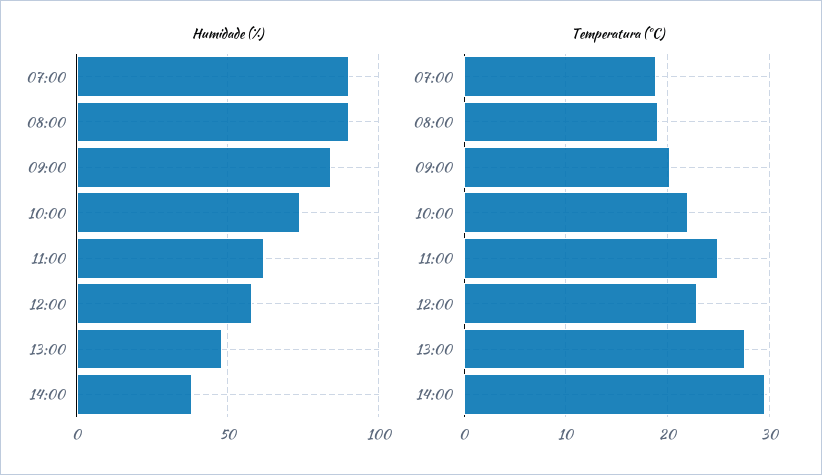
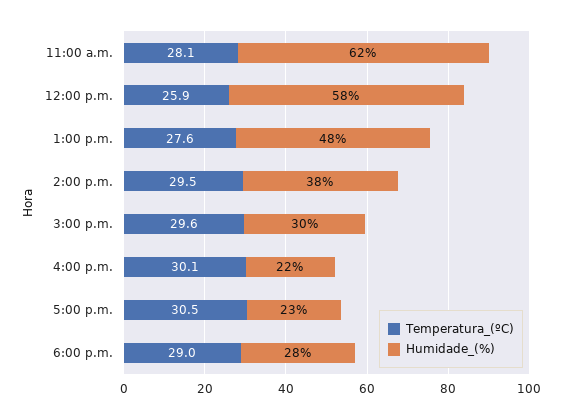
Humidade (%), 07:00: 90 -> none
Humidade (%), 08:00: 90 -> none
Humidade (%), 09:00: 85 -> none
Humidade (%), 10:00: 75 -> none
Temperatura (ºC), 07:00: 19 -> none
Temperatura (ºC), 08:00: 19 -> none
Temperatura (ºC), 09:00: 20 -> none
Temperatura (ºC), 10:00: 22 -> none
Temperatura (ºC), 11:00: 25 -> 28.1
Temperatura (ºC), 12:00: 23 -> 25.9
Temperatura (ºC), 3:00 p.m.: none -> 29.6
Humidade (%), 3:00 p.m.: none -> 30
Temperatura (ºC), 4:00 p.m.: none -> 30.1
Humidade (%), 4:00 p.m.: none -> 22
Temperatura (ºC), 5:00 p.m.: none -> 30.5
Humidade (%), 5:00 p.m.: none -> 23
Temperatura (ºC), 6:00 p.m.: none -> 29
Humidade (%), 6:00 p.m.: none -> 28

